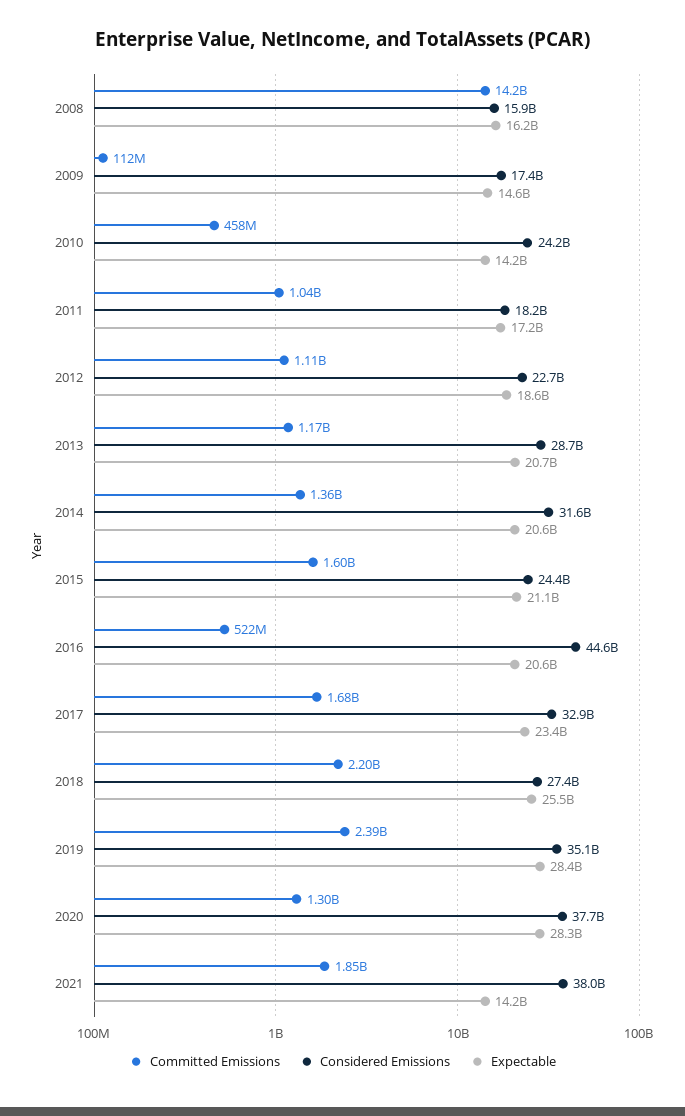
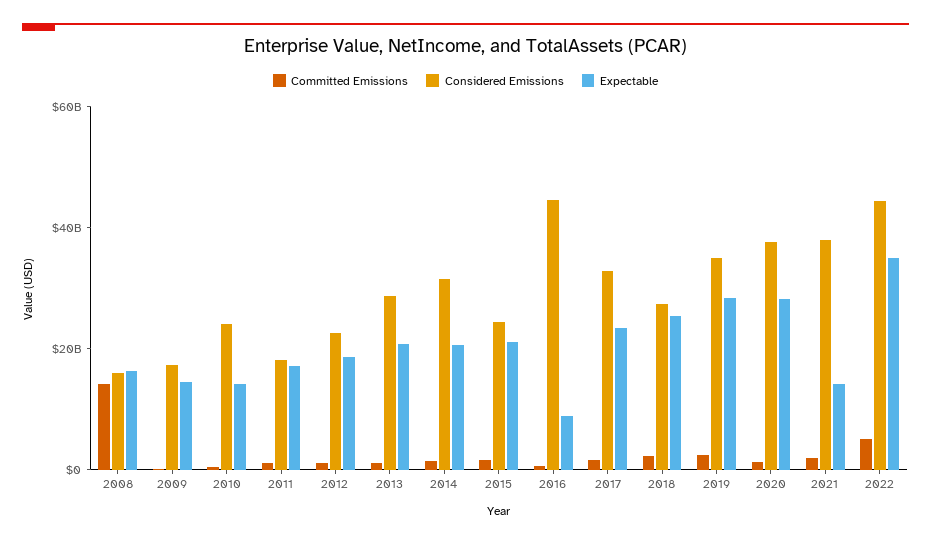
Expectable, 2016: 20600000000 -> 10000000000
Committed Emissions, 2022: none -> 5000000000
Considered Emissions, 2022: none -> 45000000000
Expectable, 2022: none -> 35000000000

